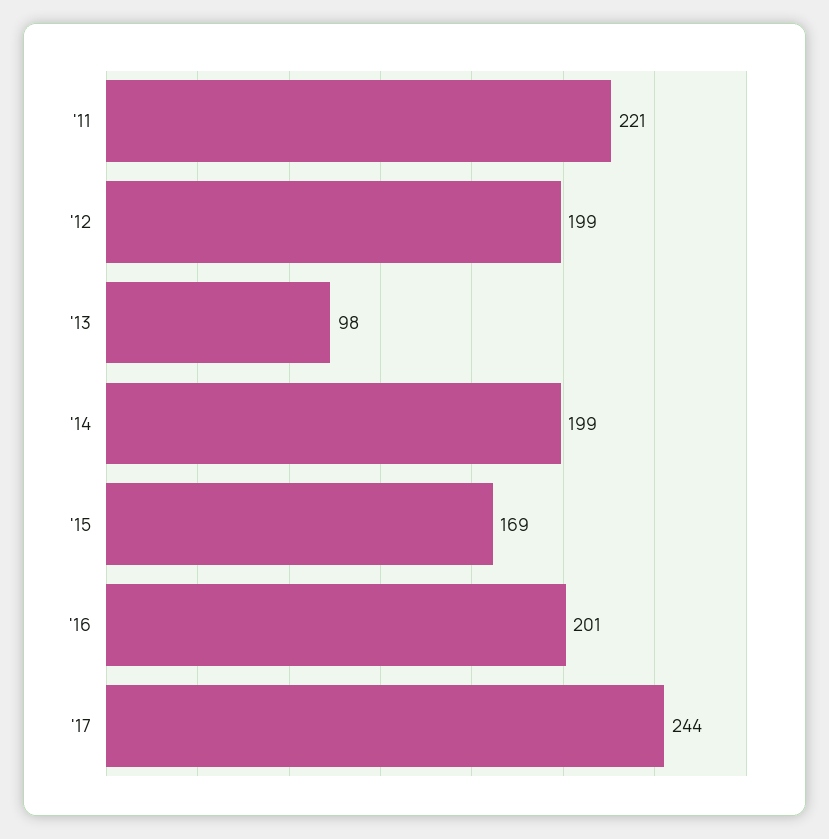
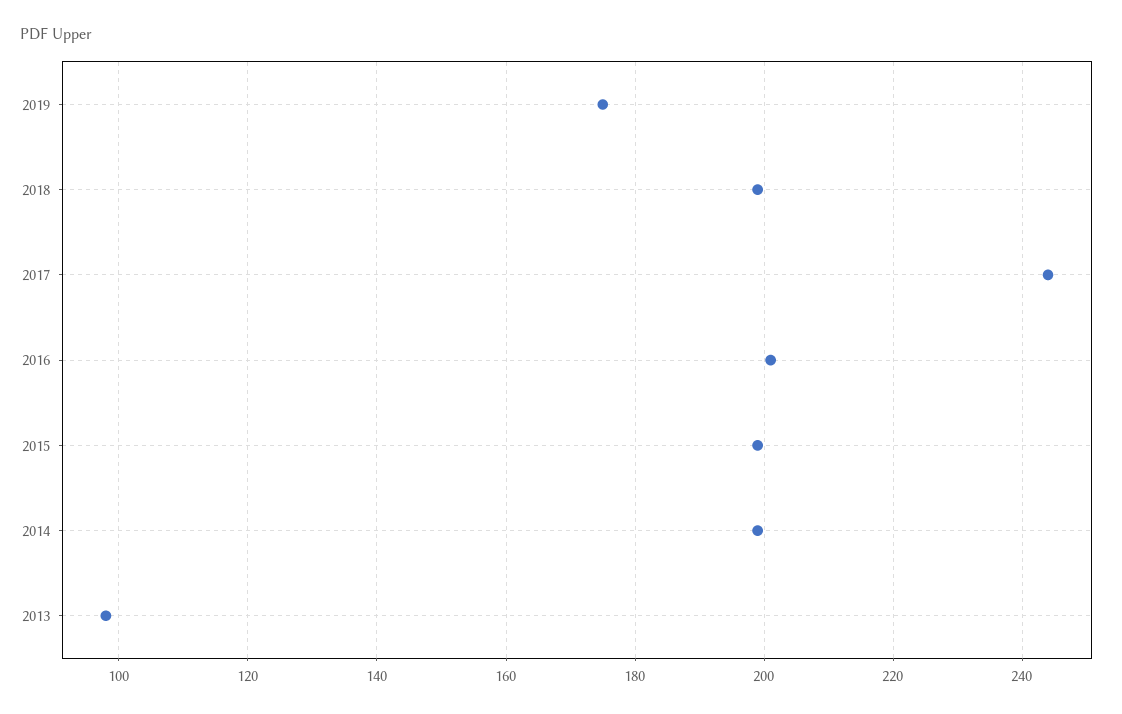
'11: 221 -> none
'12: 199 -> none
'15: 169 -> 200
2019: none -> 175
2018: none -> 200

